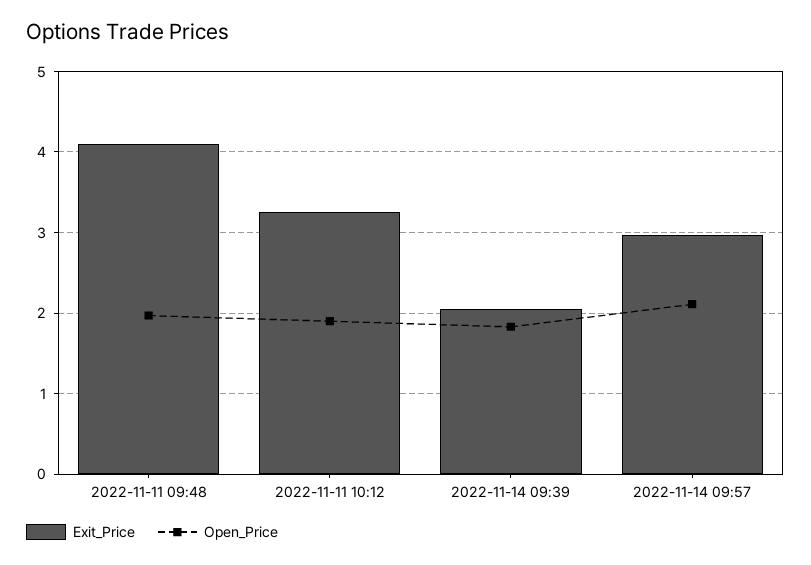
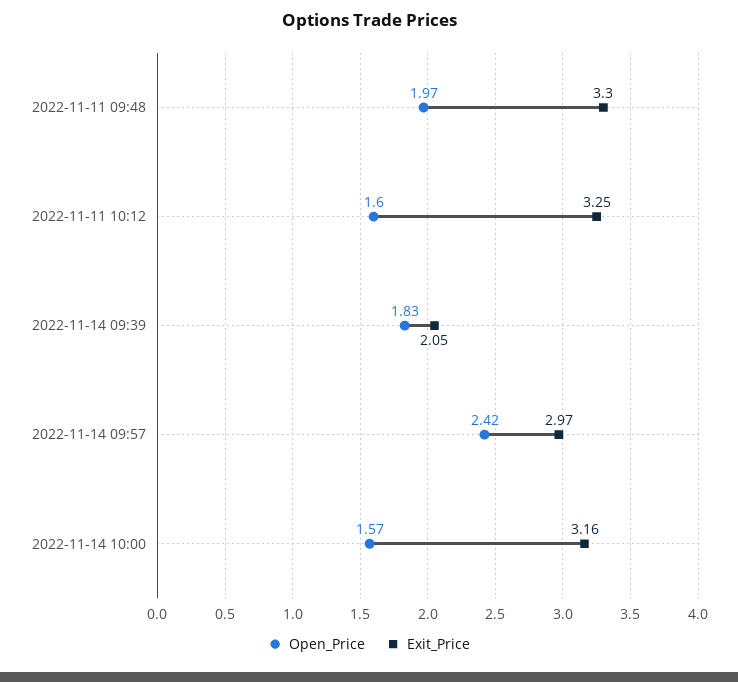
Exit_Price, 2022-11-11 09:48: 4.1 -> 3.3
Open_Price, 2022-11-11 10:12: 1.9 -> 1.6
Open_Price, 2022-11-14 09:57: 2.1 -> 2.42
Open_Price, 2022-11-14 10:00: none -> 1.57
Exit_Price, 2022-11-14 10:00: none -> 3.16

